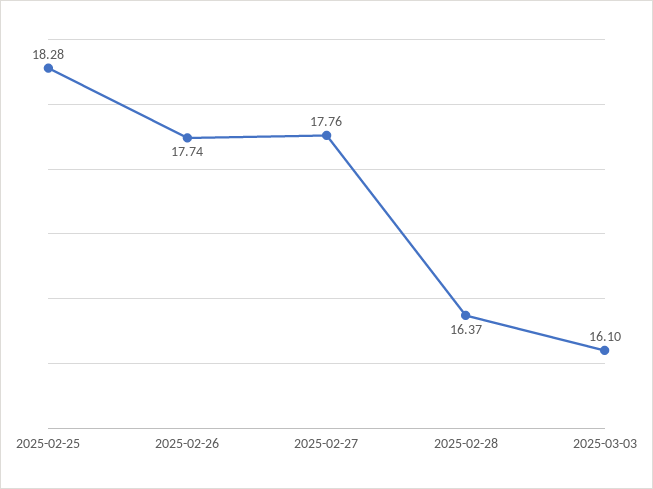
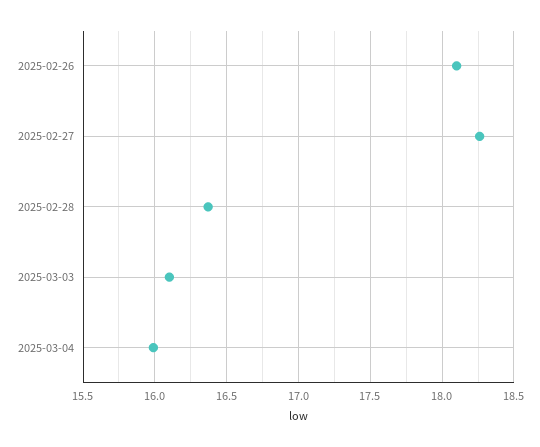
2025-02-25: 18.28 -> none
2025-02-26: 17.74 -> 18.1
2025-02-27: 17.76 -> 18.25
2025-03-04: none -> 16

